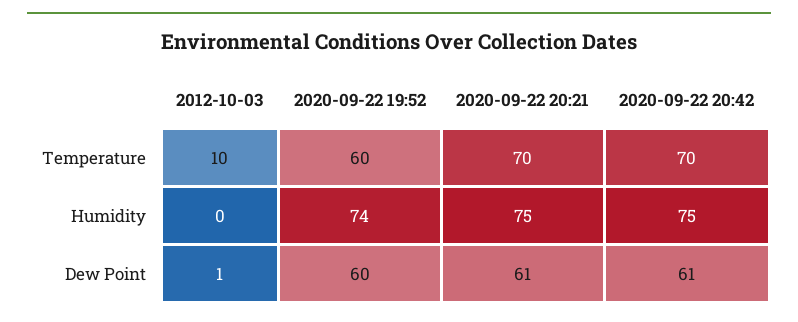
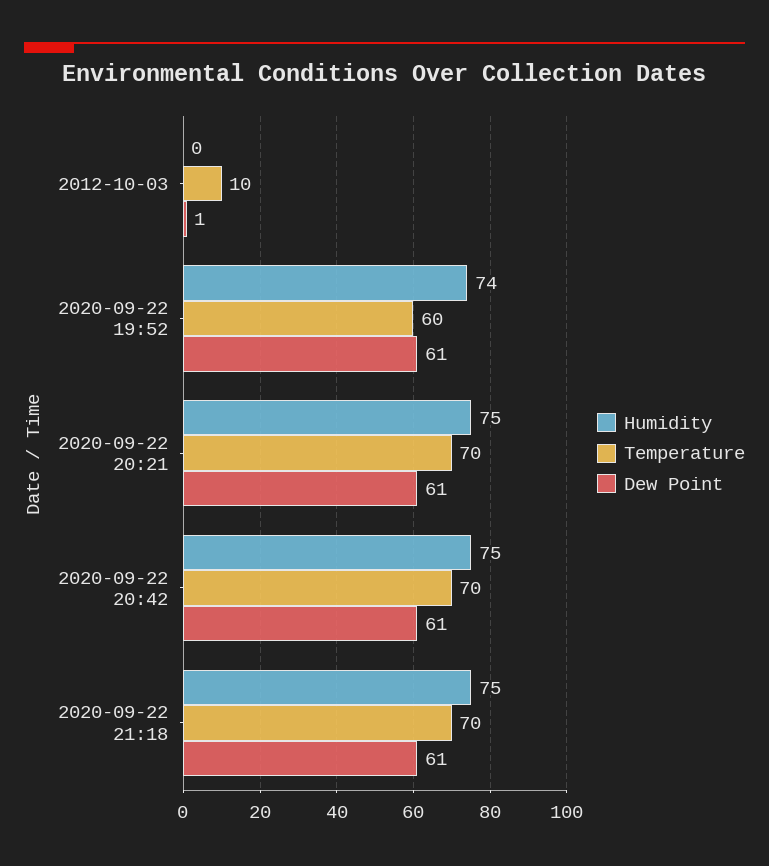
Dew Point, 2020-09-22 19:52: 60 -> 61
Humidity, 2020-09-22 21:18: none -> 75
Temperature, 2020-09-22 21:18: none -> 70
Dew Point, 2020-09-22 21:18: none -> 61

